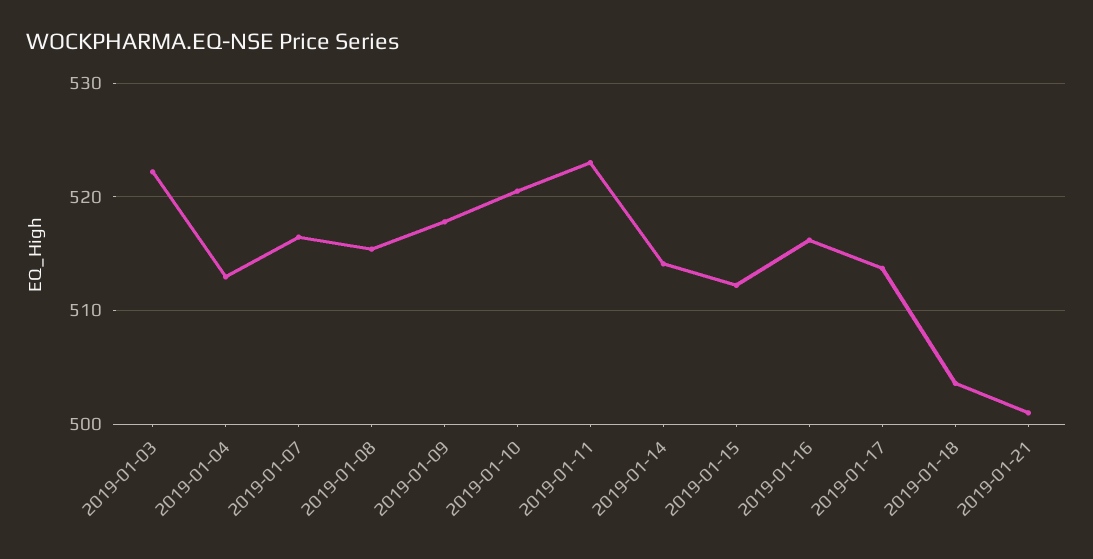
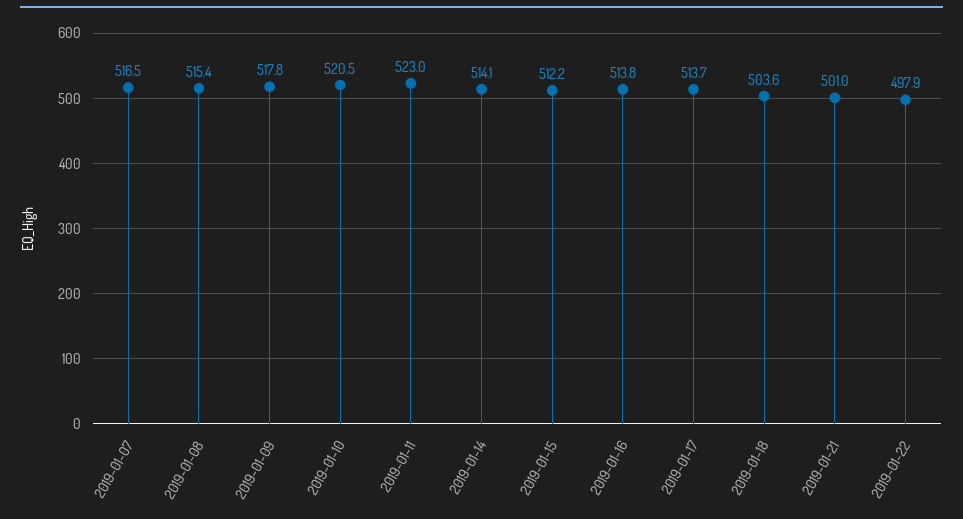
2019-01-03: 522 -> none
2019-01-04: 513 -> none
2019-01-16: 516 -> 513.8
2019-01-22: none -> 497.9

